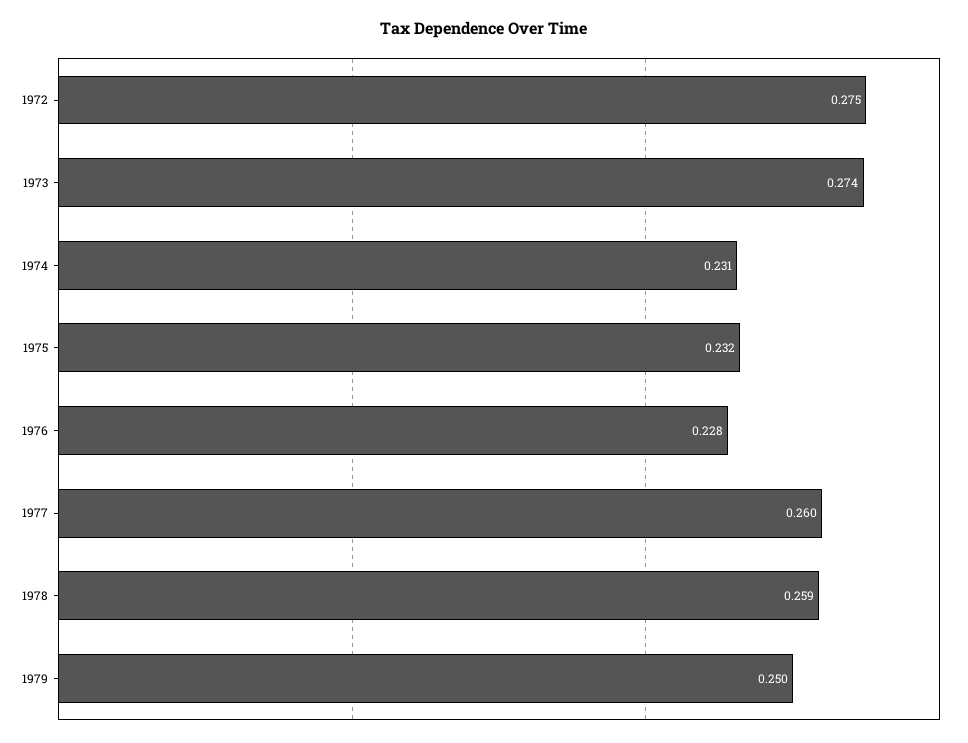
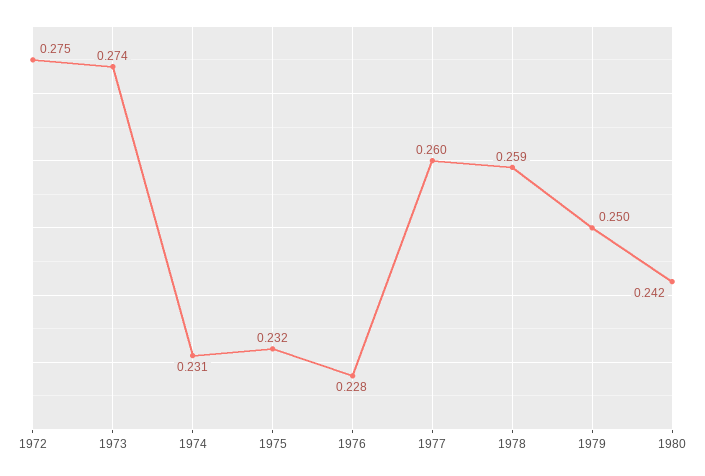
1980: none -> 0.242

